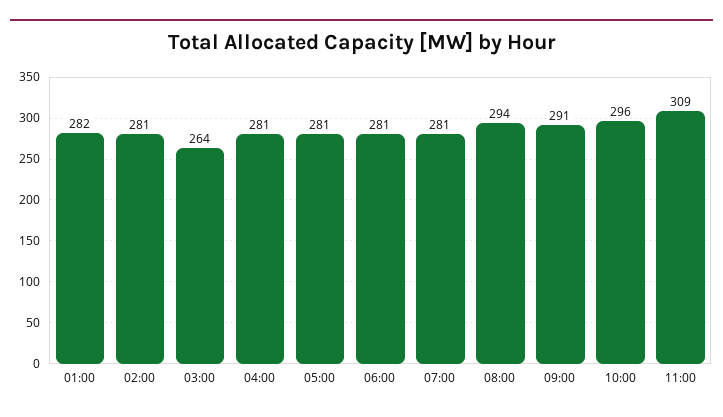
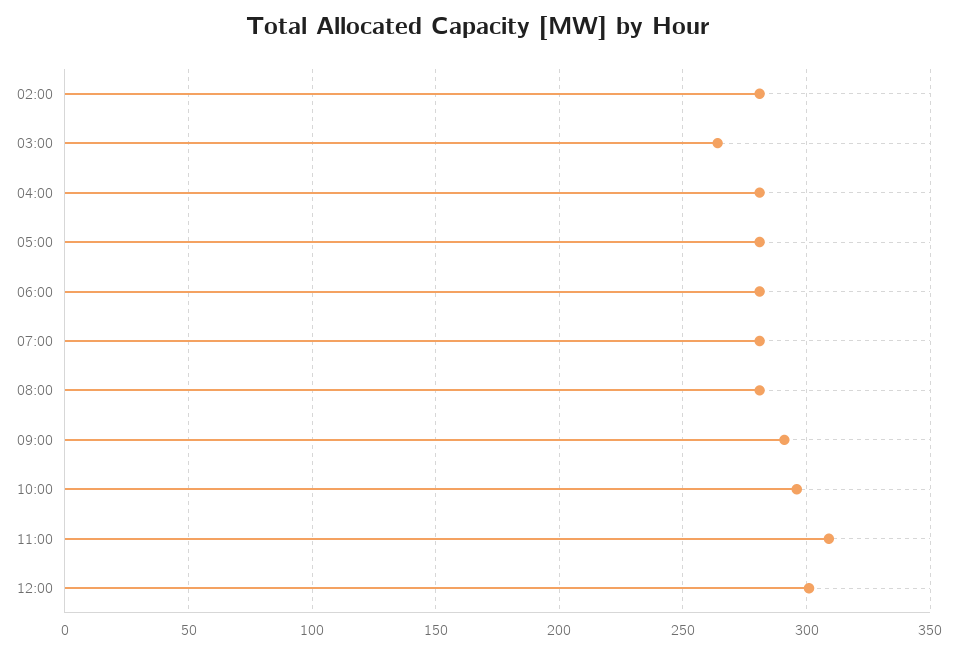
01:00: 282 -> none
08:00: 294 -> 280
12:00: none -> 300

